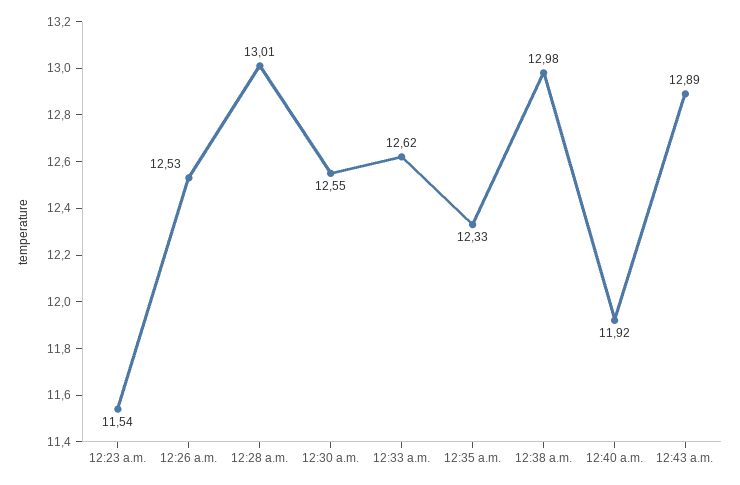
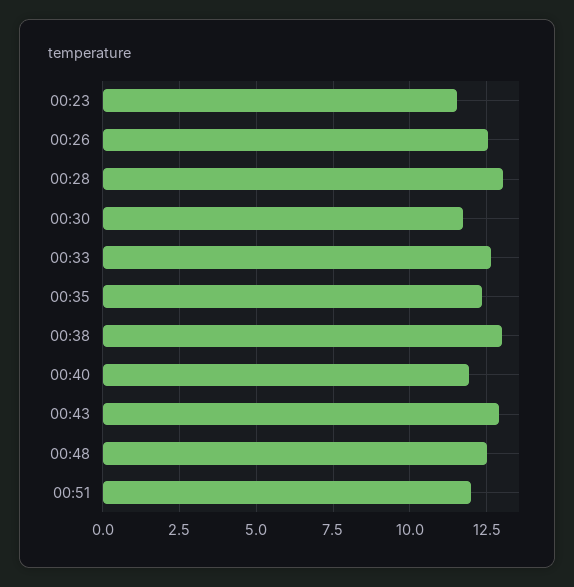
12:30 a.m.: 12.55 -> 11.75
00:48: none -> 12.5
00:51: none -> 12

